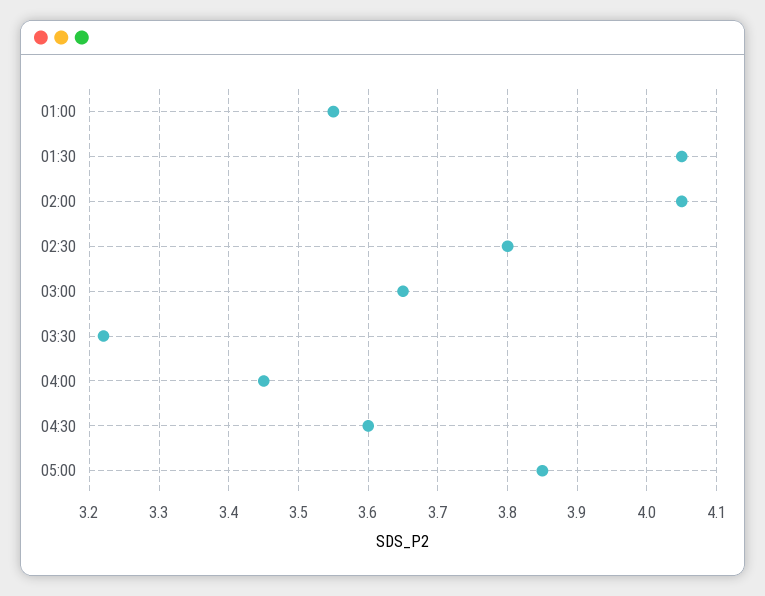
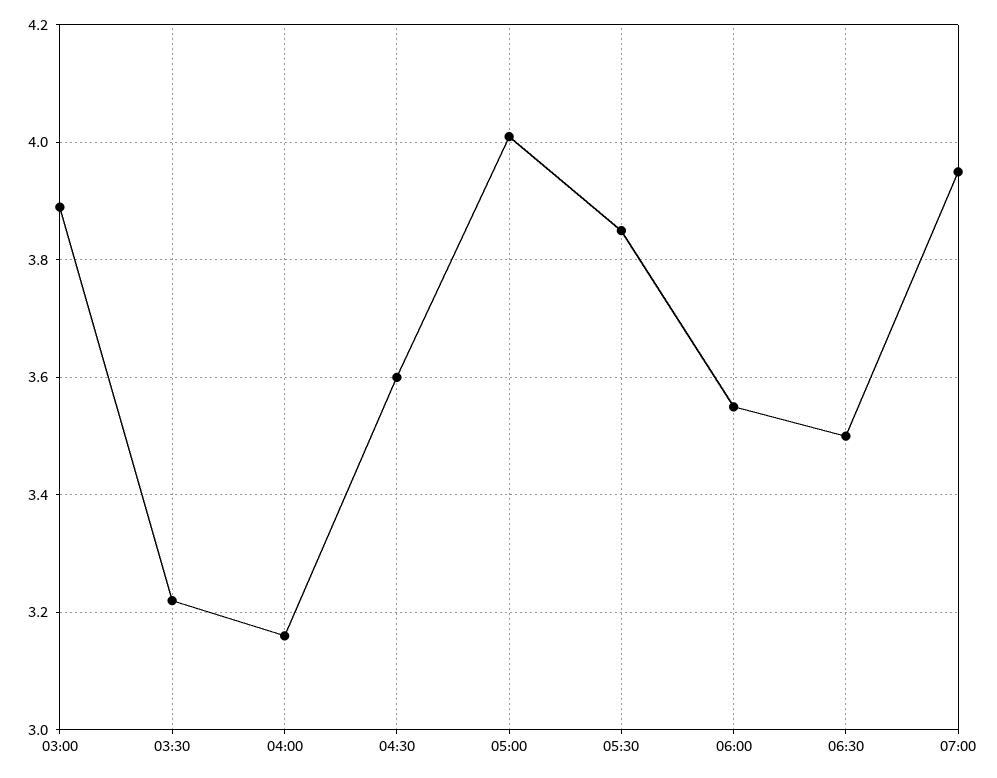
01:00: 3.55 -> none
01:30: 4.05 -> none
02:00: 4.05 -> none
02:30: 3.8 -> none
03:00: 3.65 -> 3.9
04:00: 3.45 -> 3.15
05:00: 3.85 -> 4
05:30: none -> 3.85
06:00: none -> 3.55
06:30: none -> 3.5
07:00: none -> 3.95

